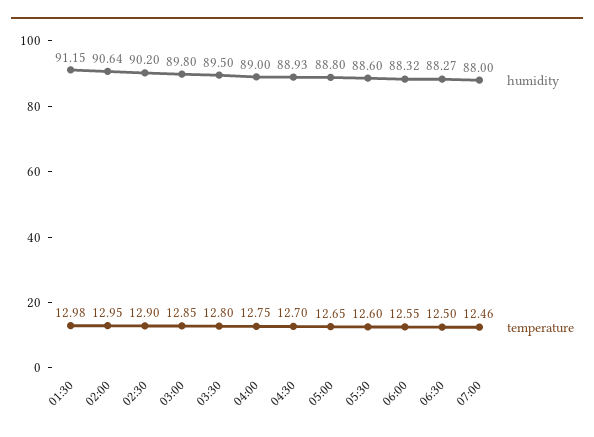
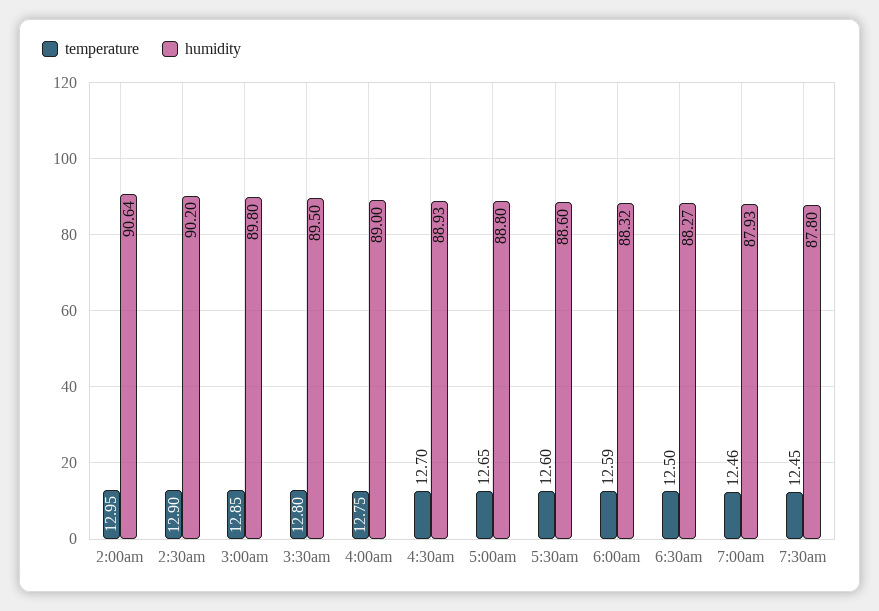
humidity, 01:30: 91.15 -> none
temperature, 01:30: 12.98 -> none
temperature, 06:00: 12.55 -> 12.59
humidity, 07:00: 88 -> 87.93
temperature, 7:30am: none -> 12.45
humidity, 7:30am: none -> 87.8

